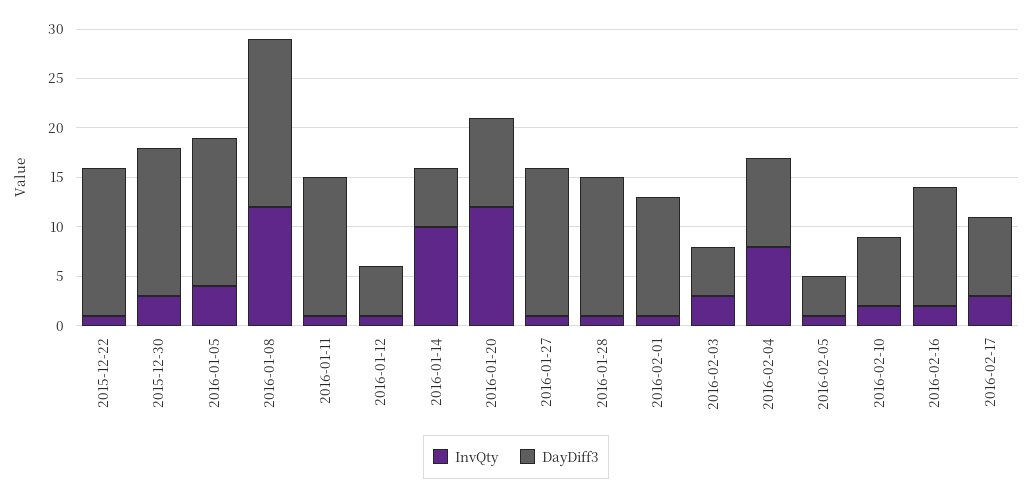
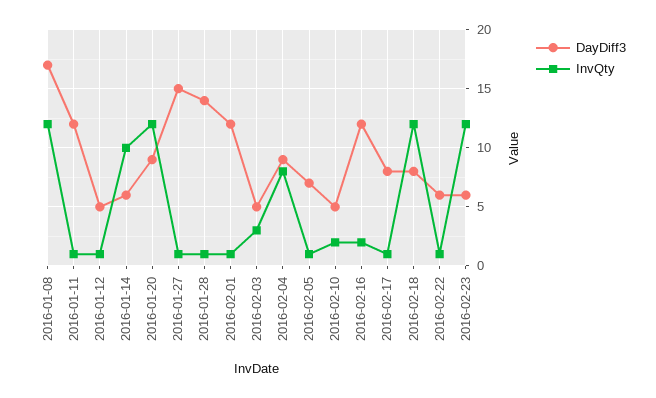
InvQty, 2015-12-22: 1 -> none
DayDiff3, 2015-12-22: 15 -> none
InvQty, 2015-12-30: 3 -> none
DayDiff3, 2015-12-30: 15 -> none
InvQty, 2016-01-05: 4 -> none
DayDiff3, 2016-01-05: 15 -> none
DayDiff3, 2016-01-11: 14 -> 12
DayDiff3, 2016-02-05: 4 -> 7
DayDiff3, 2016-02-10: 7 -> 5
InvQty, 2016-02-17: 3 -> 1
DayDiff3, 2016-02-18: none -> 8
InvQty, 2016-02-18: none -> 12
DayDiff3, 2016-02-22: none -> 6
InvQty, 2016-02-22: none -> 1
DayDiff3, 2016-02-23: none -> 6
InvQty, 2016-02-23: none -> 12

